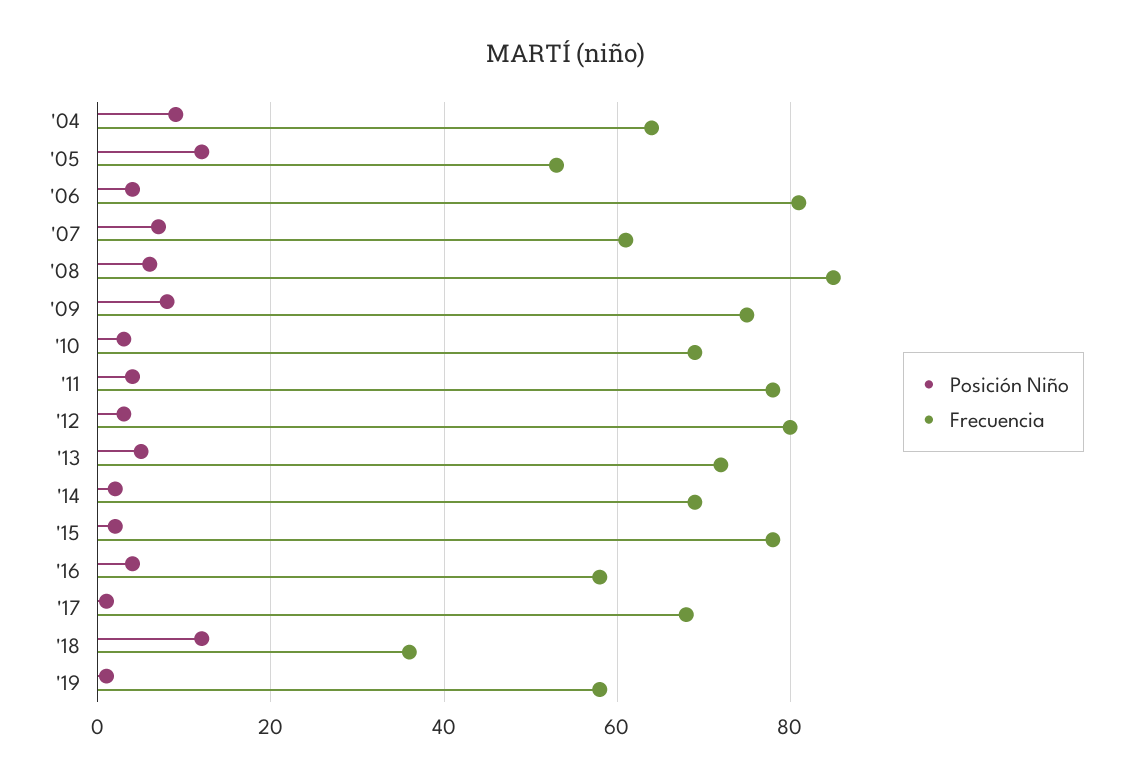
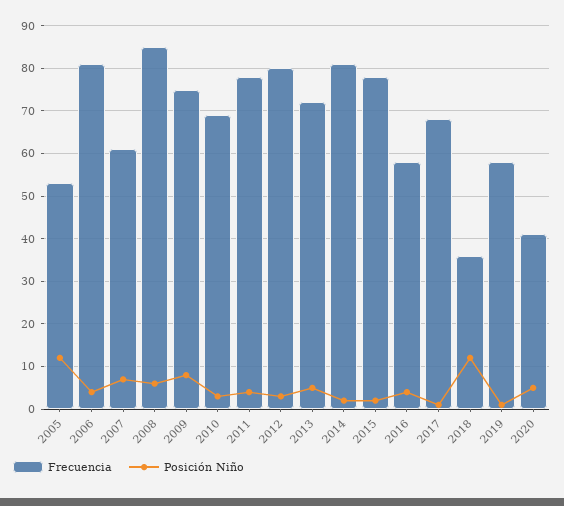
Posición Niño, '04: 10 -> none
Frecuencia, '04: 65 -> none
Frecuencia, '14: 70 -> 80
Frecuencia, 2020: none -> 40
Posición Niño, 2020: none -> 5

